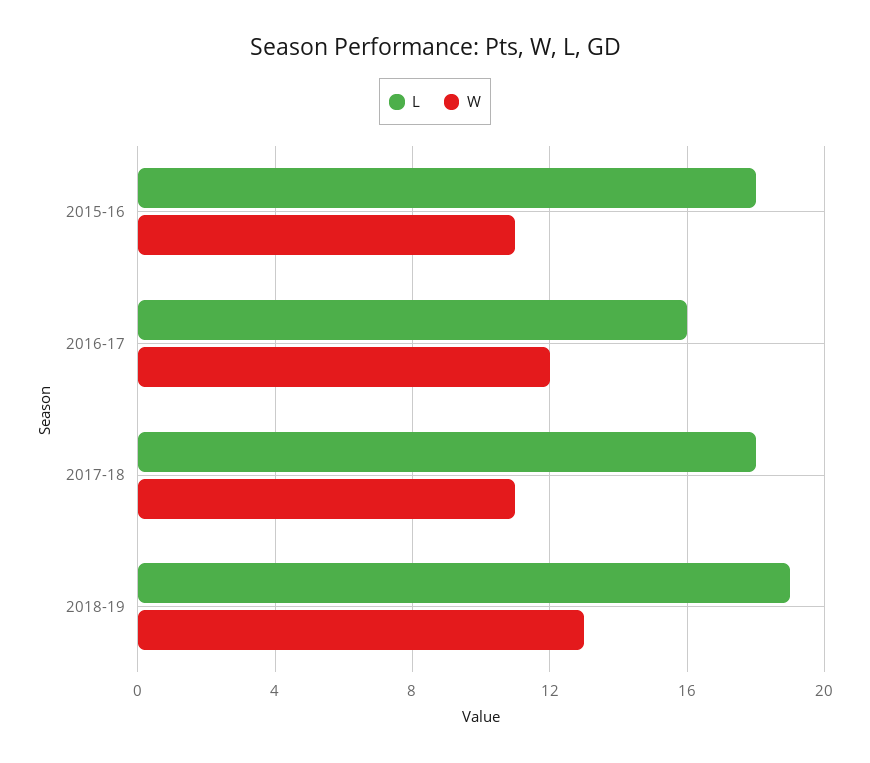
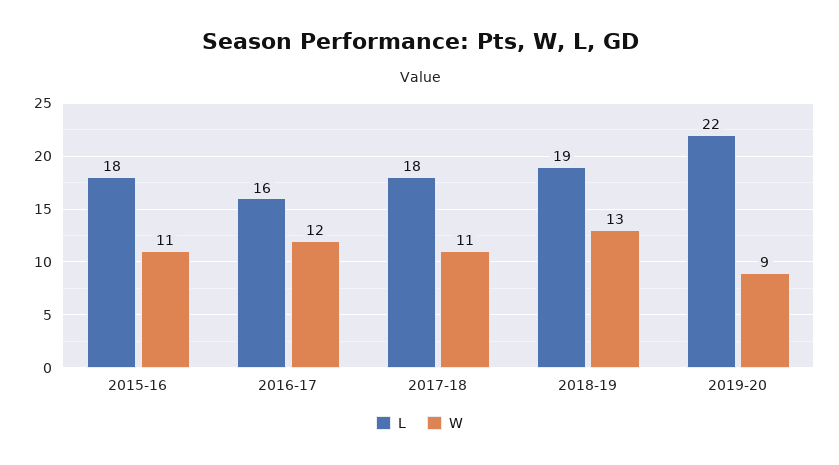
L, 2019-20: none -> 22
W, 2019-20: none -> 9

